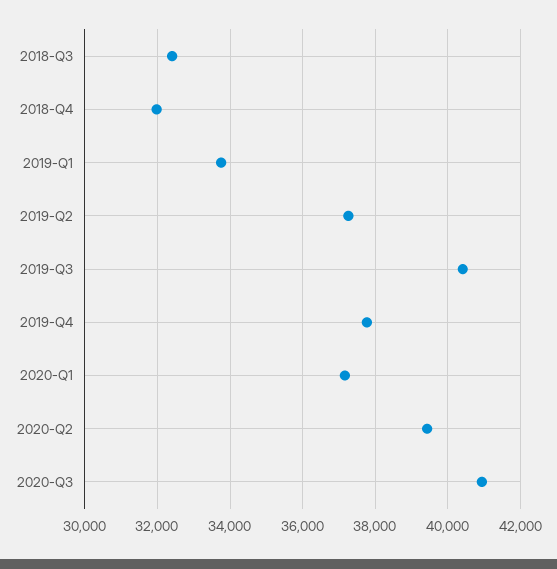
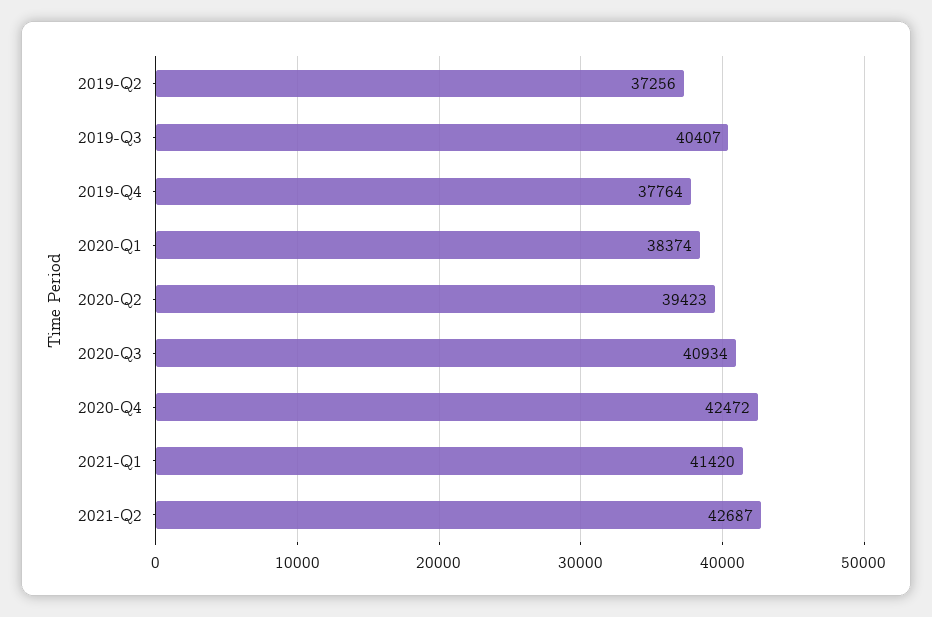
2018-Q3: 32400 -> none
2018-Q4: 32000 -> none
2019-Q1: 33800 -> none
2020-Q1: 37200 -> 38374
2020-Q4: none -> 42472
2021-Q1: none -> 41420
2021-Q2: none -> 42687

